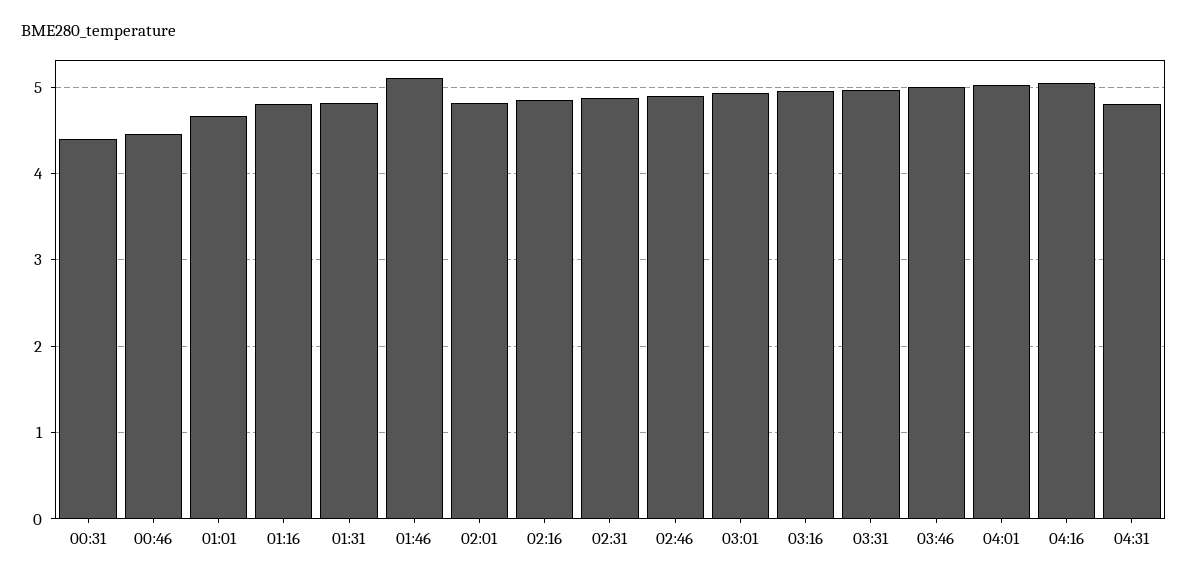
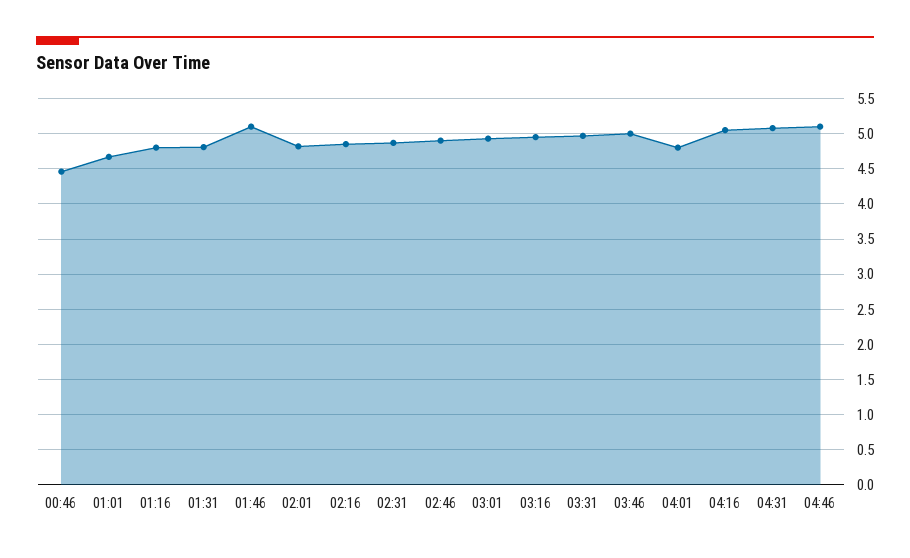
00:31: 4.4 -> none
04:01: 5 -> 4.8
04:31: 4.8 -> 5.1
04:46: none -> 5.1

